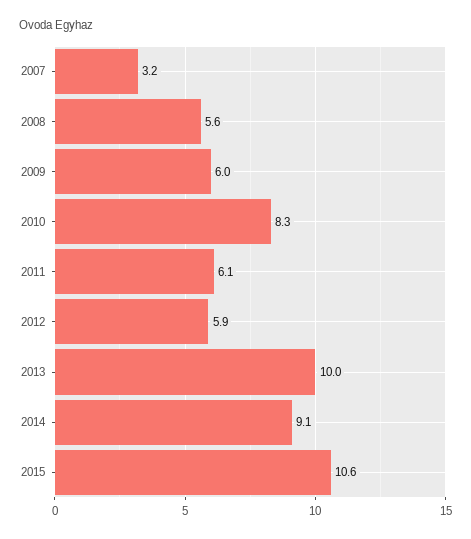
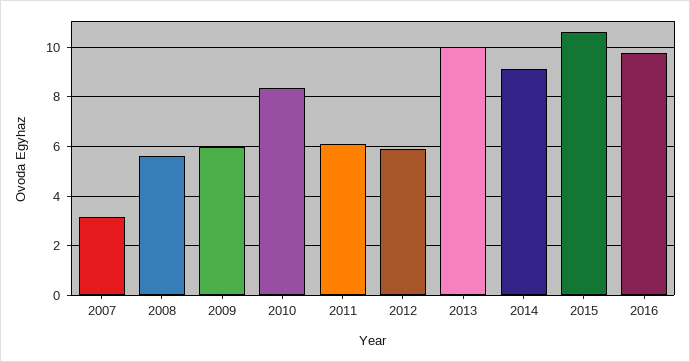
2016: none -> 9.75

